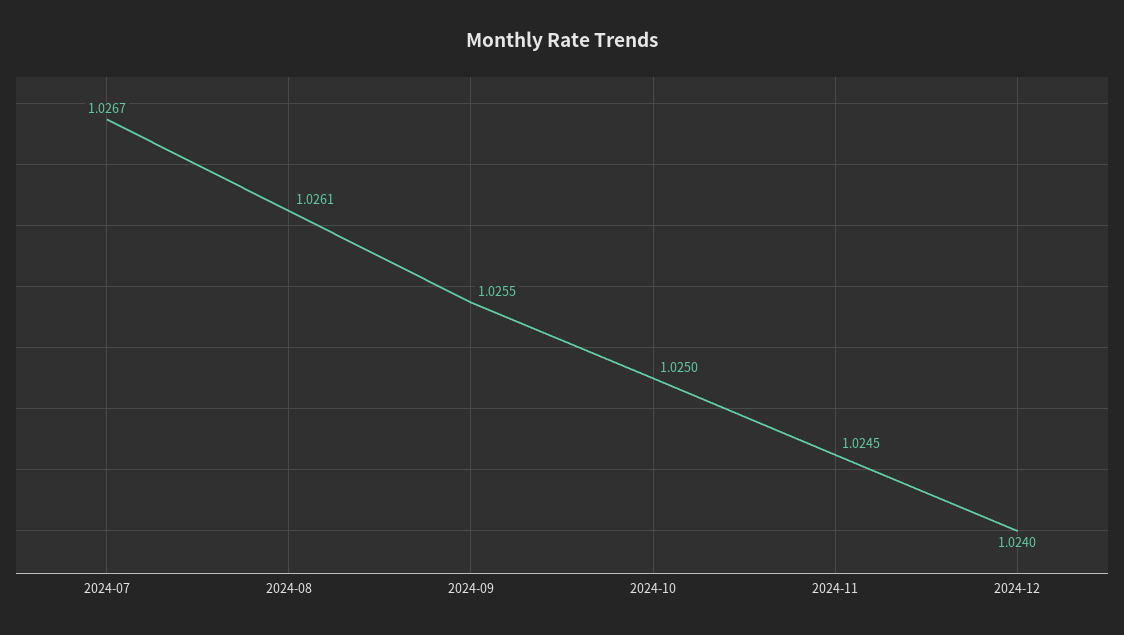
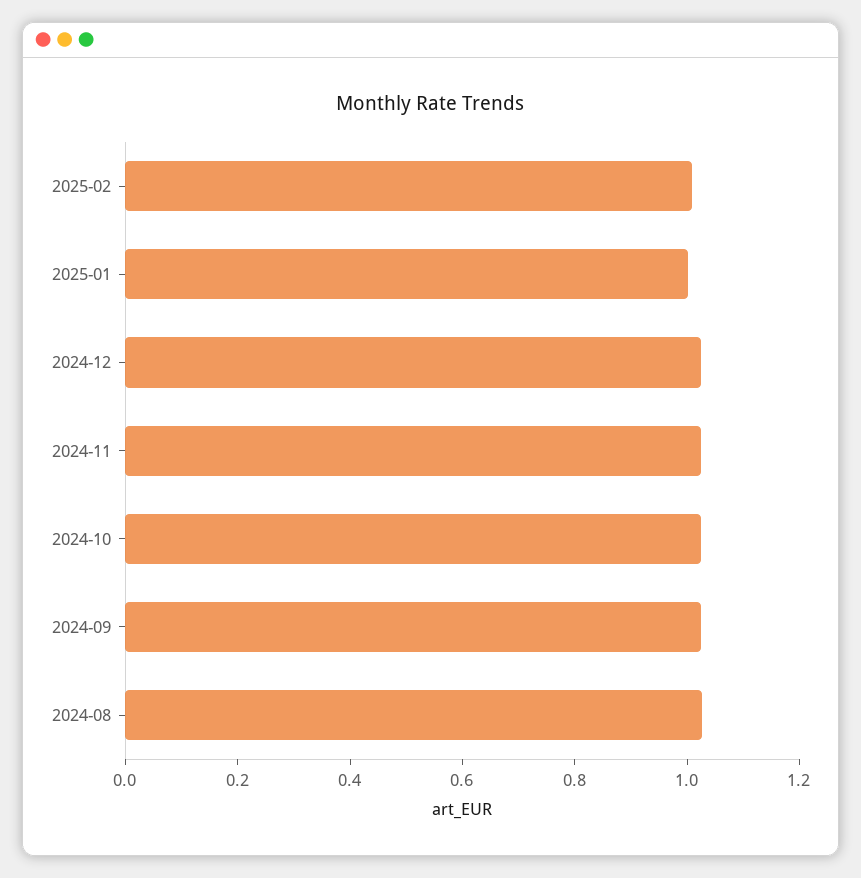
2024-07: 1.0267 -> none
2025-02: none -> 1
2025-01: none -> 1

